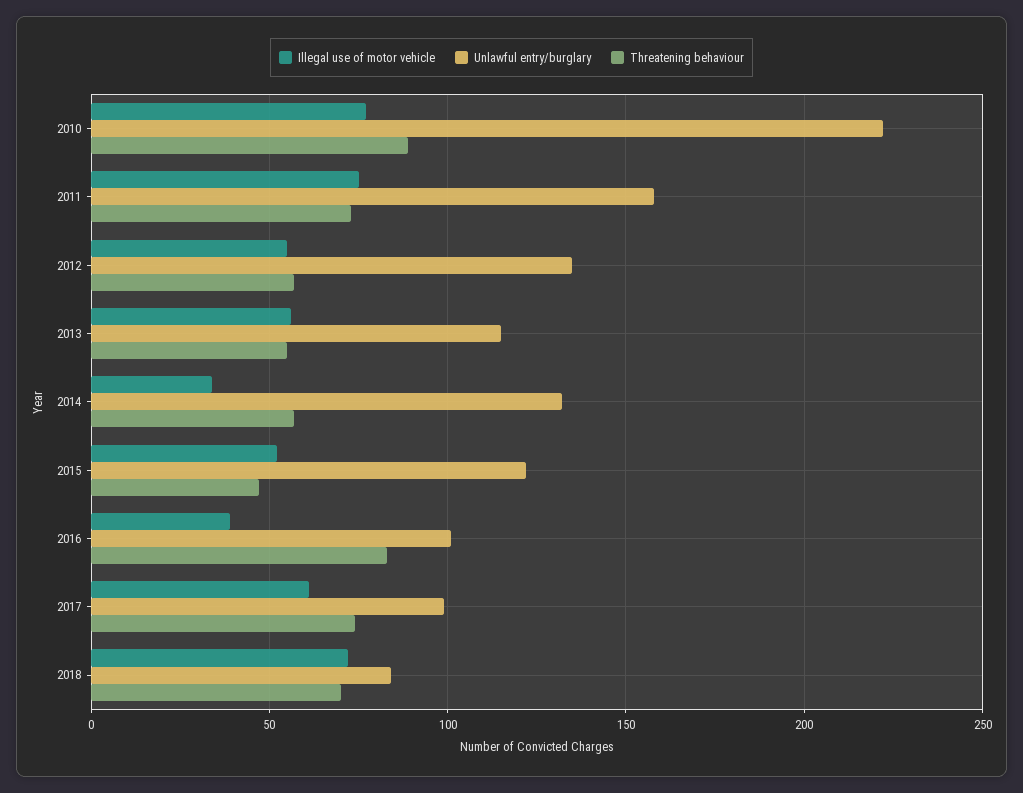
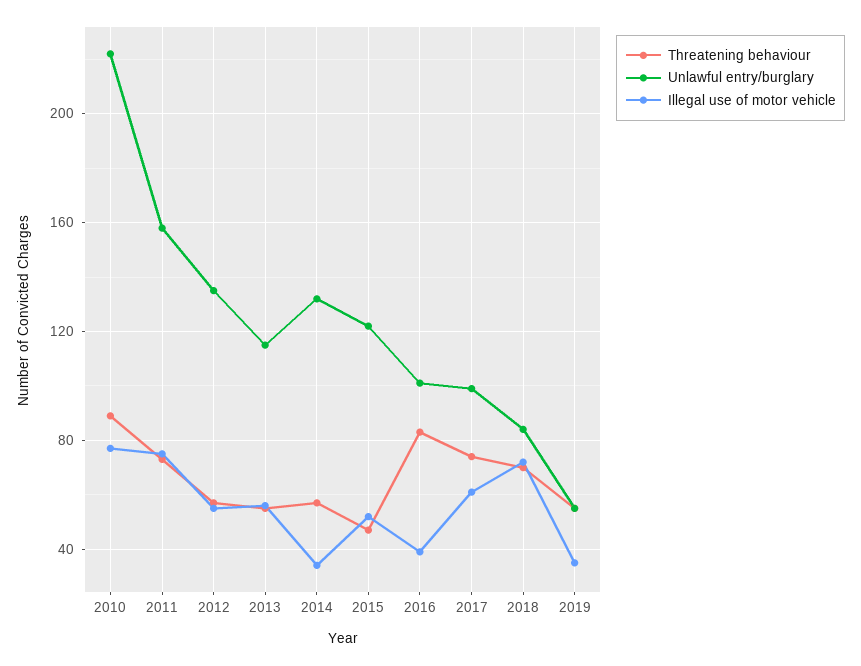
Threatening behaviour, 2019: none -> 55
Unlawful entry/burglary, 2019: none -> 55
Illegal use of motor vehicle, 2019: none -> 35

